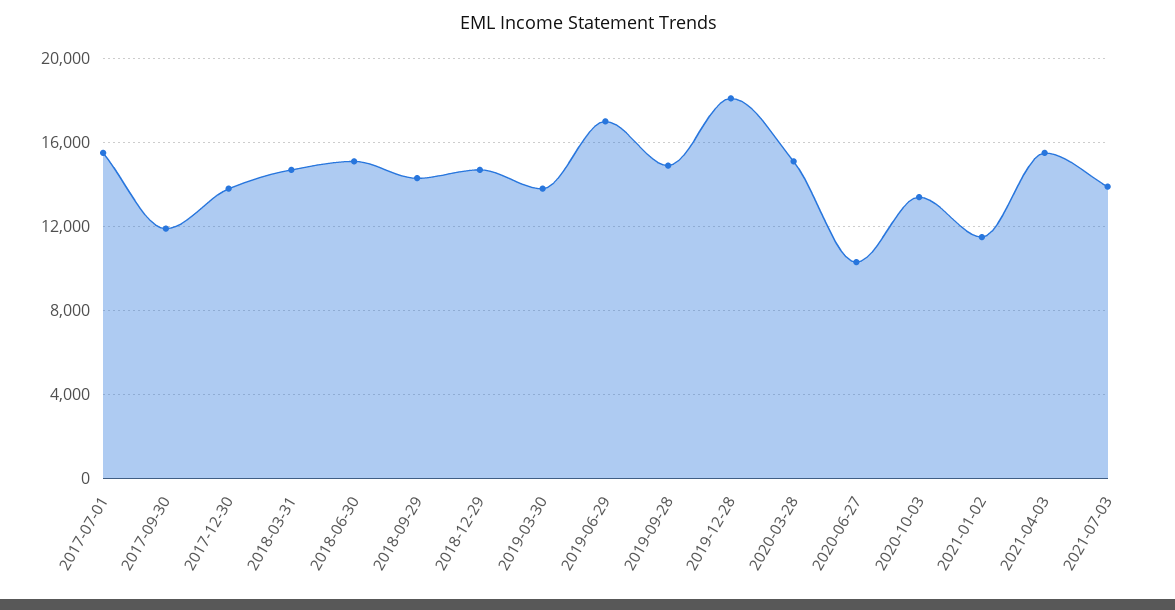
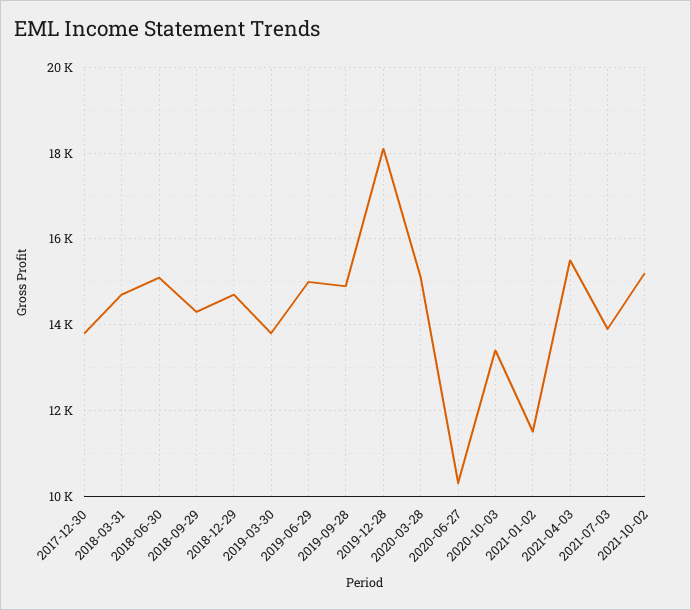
2017-07-01: 15500 -> none
2017-09-30: 12000 -> none
2019-06-29: 17000 -> 15000
2021-10-02: none -> 15200

